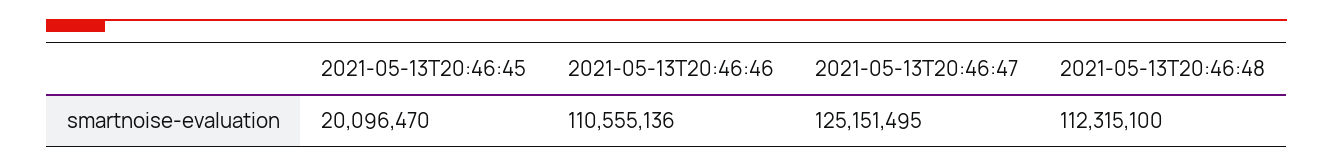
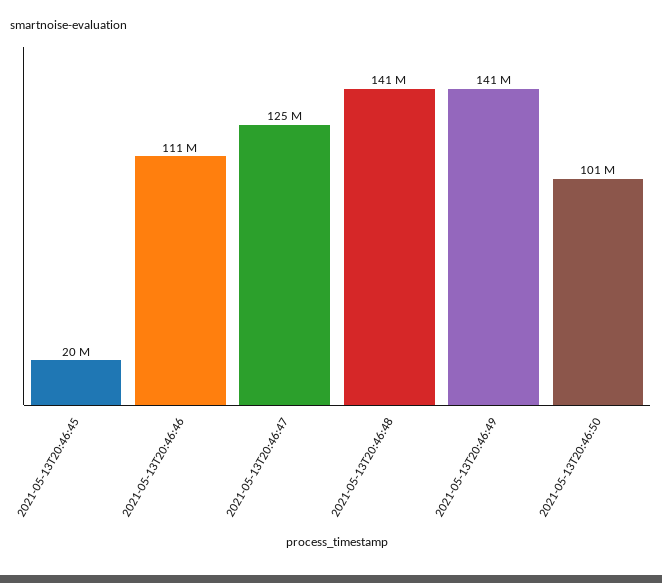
2021-05-13T20:46:48: 112315100 -> 141000000
2021-05-13T20:46:49: none -> 141000000
2021-05-13T20:46:50: none -> 101000000

